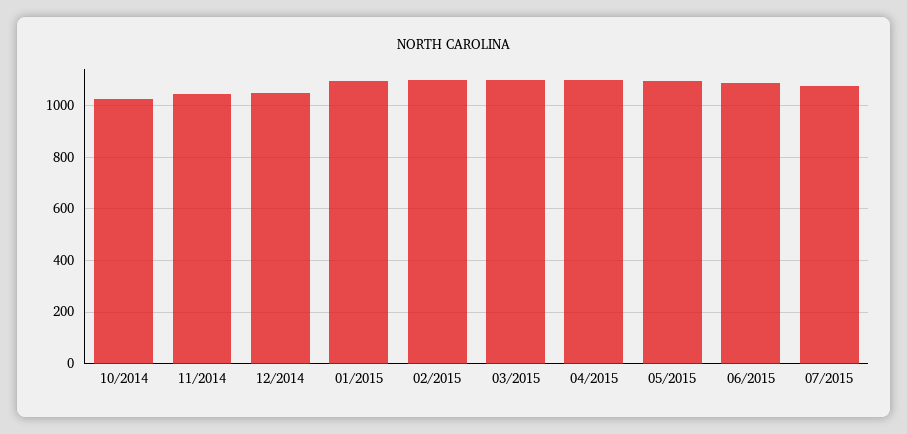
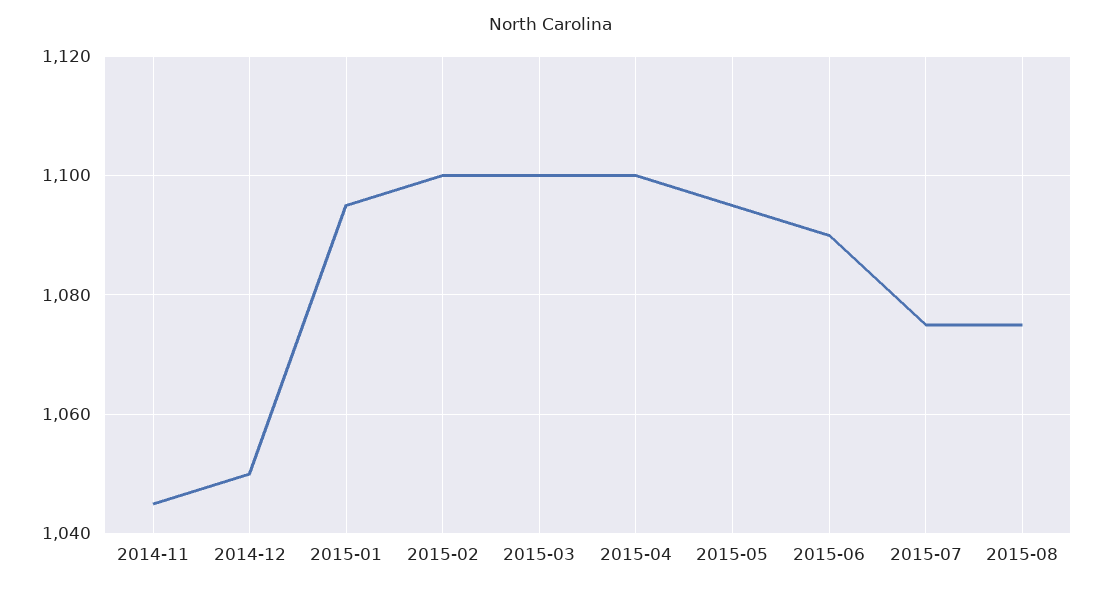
10/2014: 1025 -> none
2015-08: none -> 1075

